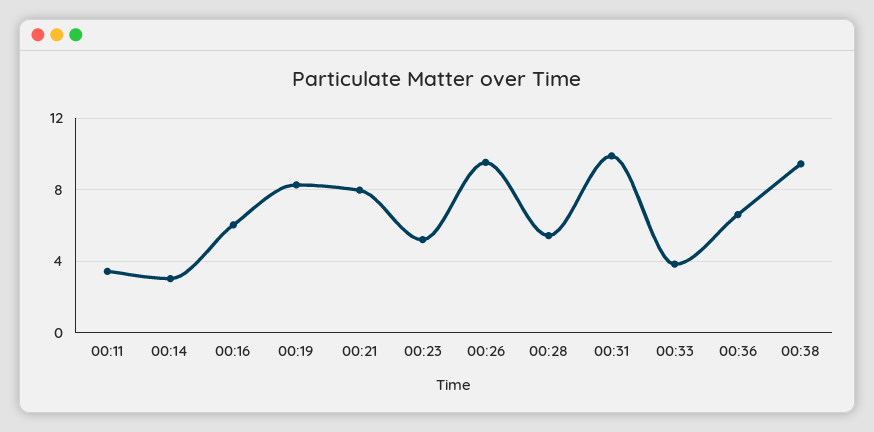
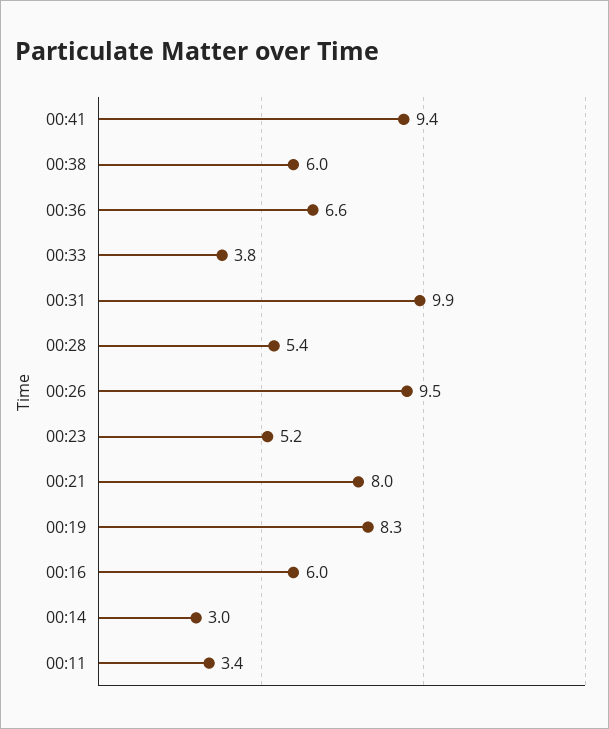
00:38: 9.5 -> 6
00:41: none -> 9.4

